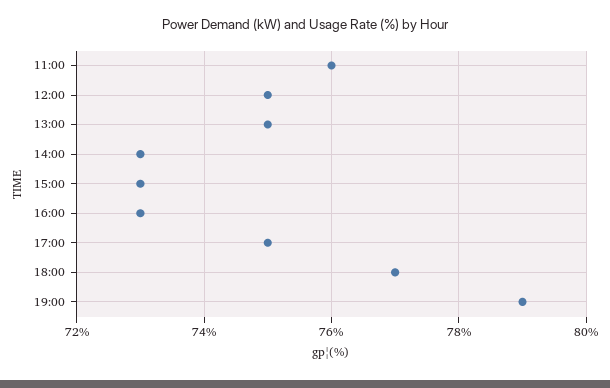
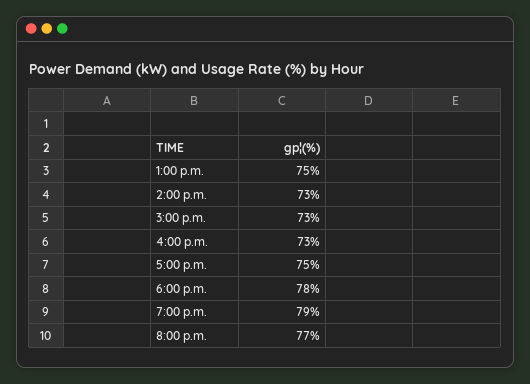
11:00: 76 -> none
12:00: 75 -> none
18:00: 77 -> 78
8:00 p.m.: none -> 77

